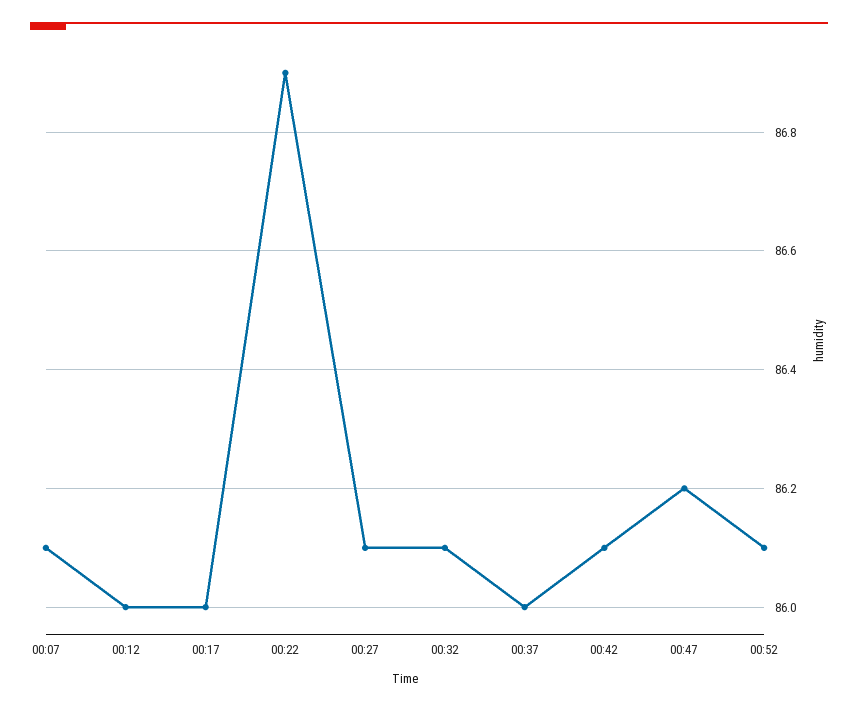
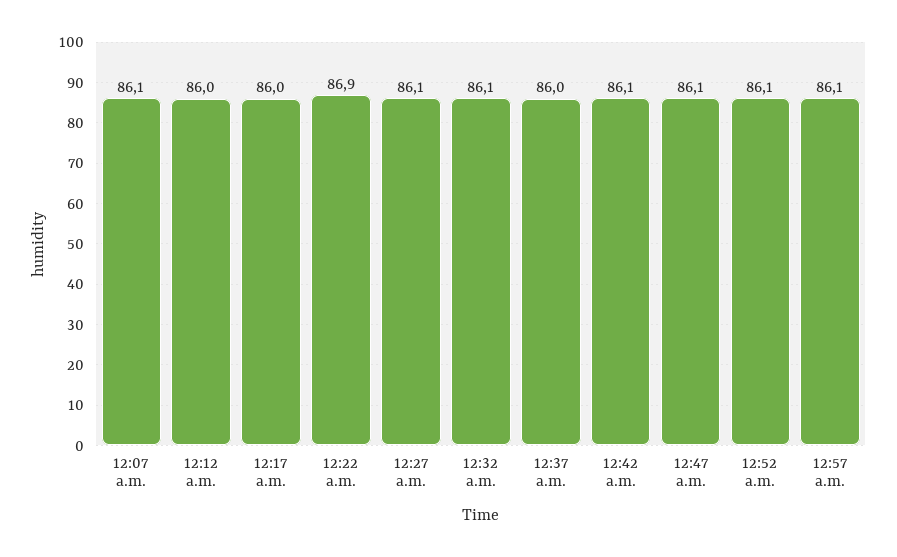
00:47: 86.2 -> 86.1
12:57 a.m.: none -> 86.1

